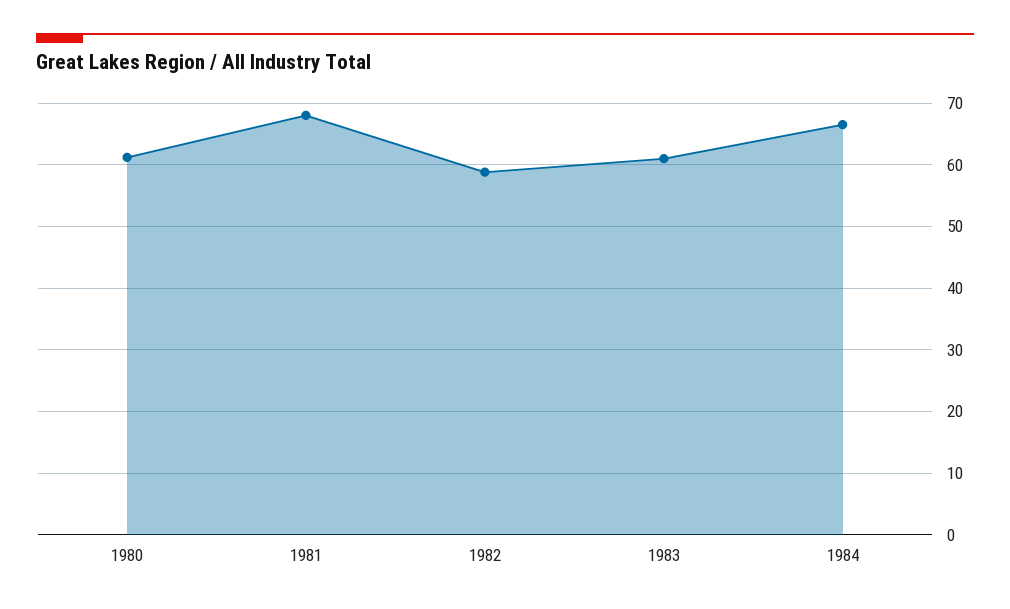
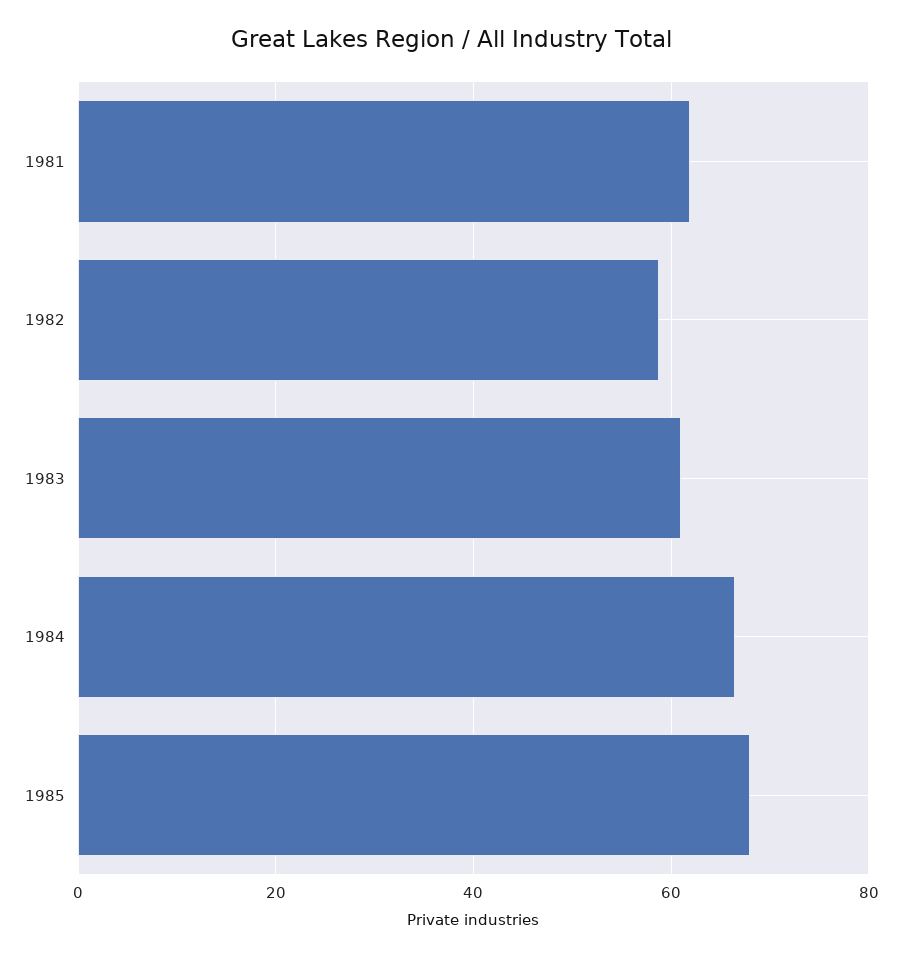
1980: 61 -> none
1981: 68 -> 62
1985: none -> 68

